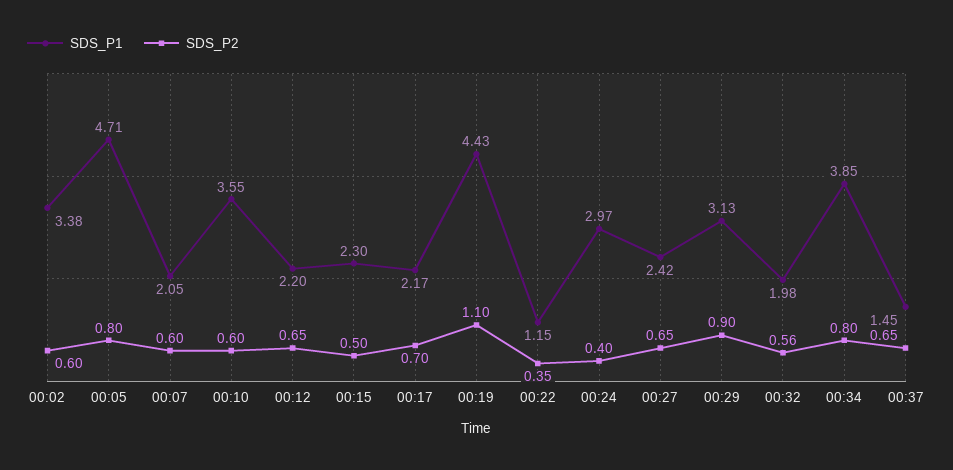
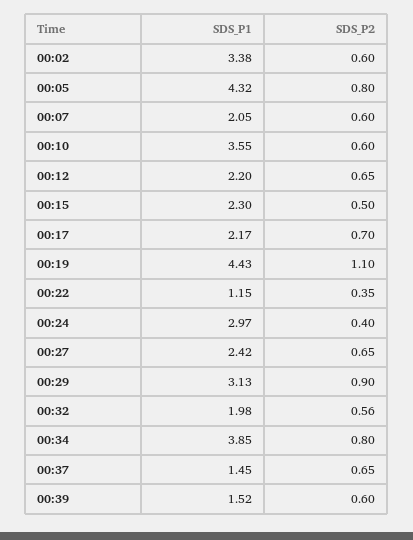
SDS_P1, 00:05: 4.71 -> 4.32
SDS_P1, 00:39: none -> 1.52
SDS_P2, 00:39: none -> 0.6

